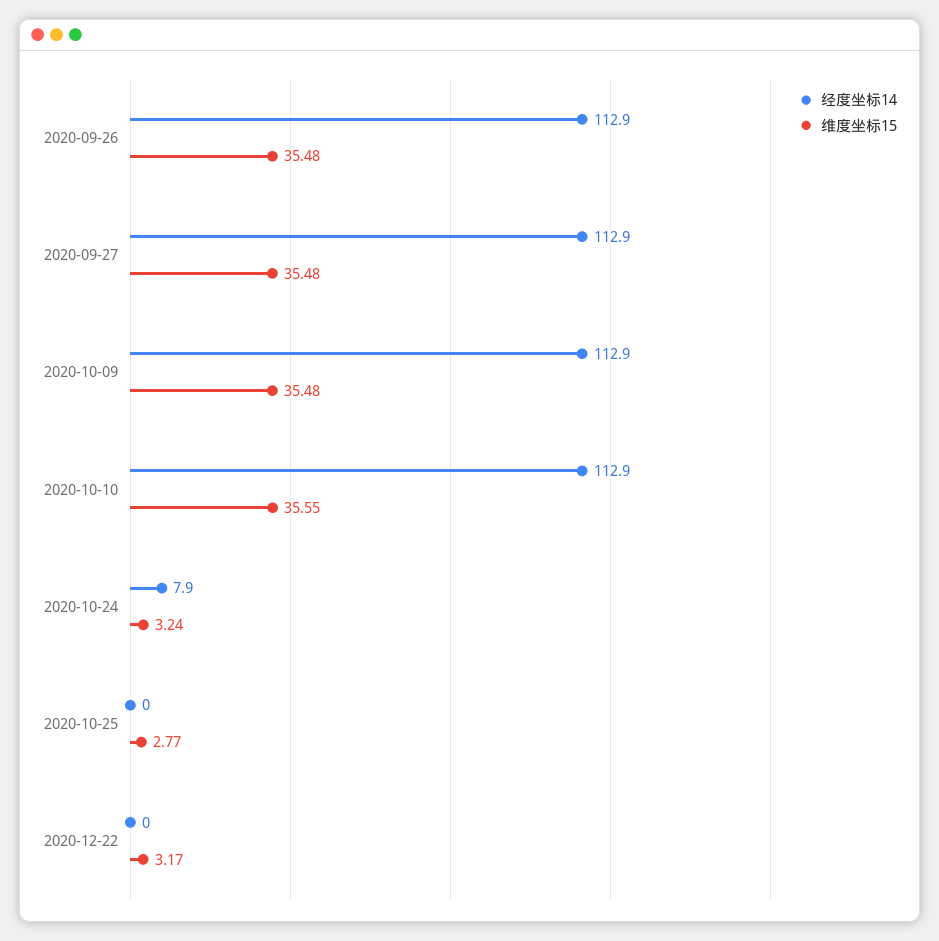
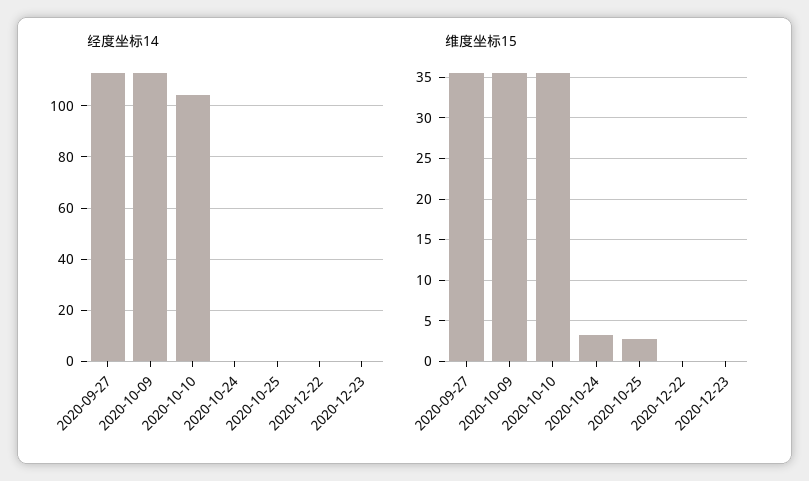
经度坐标14, 2020-09-26: 112.9 -> none
维度坐标15, 2020-09-26: 35.48 -> none
经度坐标14, 2020-10-10: 112.9 -> 105
经度坐标14, 2020-10-24: 7.9 -> 0
维度坐标15, 2020-12-22: 3.17 -> 0
经度坐标14, 2020-12-23: none -> 0
维度坐标15, 2020-12-23: none -> 0

